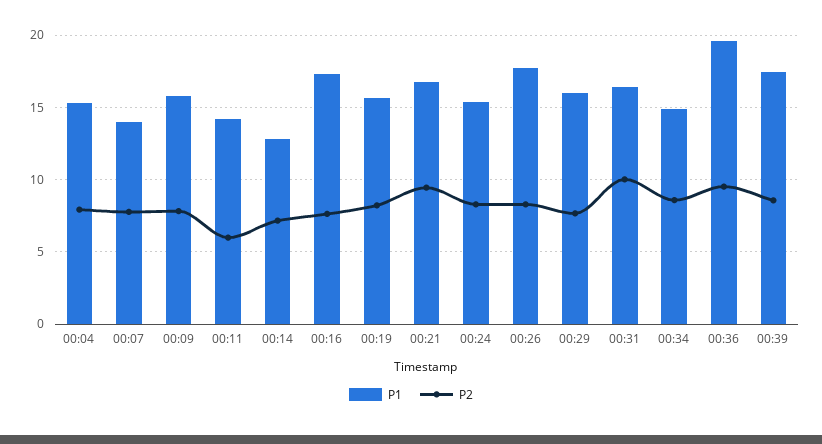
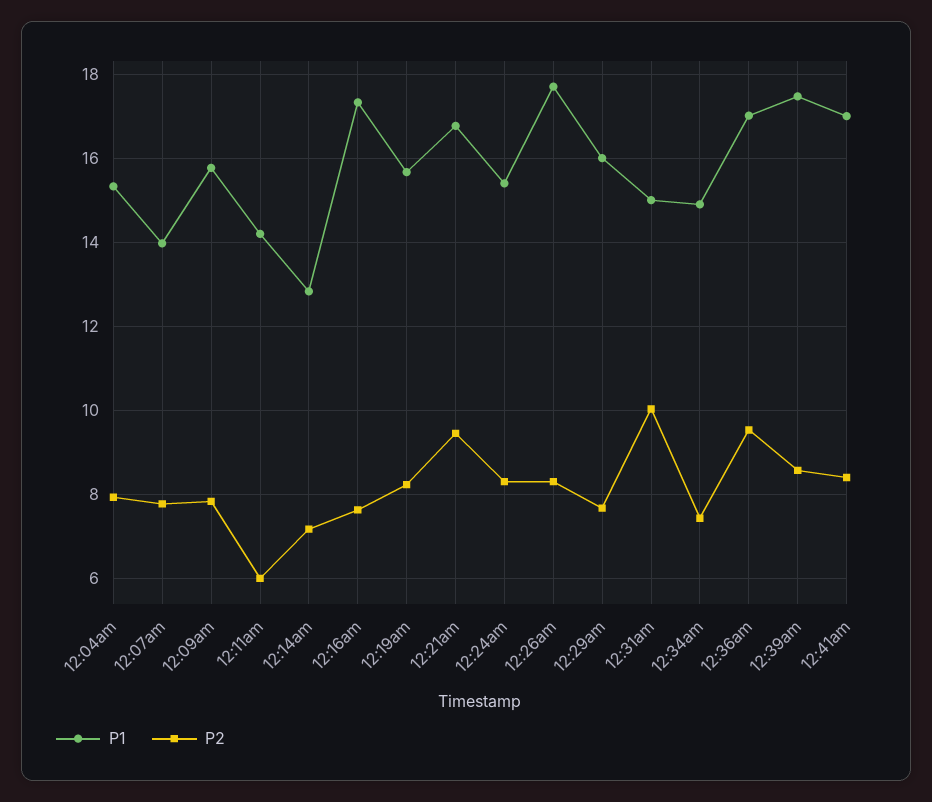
P1, 00:31: 16.5 -> 15
P2, 00:34: 8.5 -> 7.4
P1, 00:36: 19.5 -> 17
P1, 12:41am: none -> 17
P2, 12:41am: none -> 8.4

